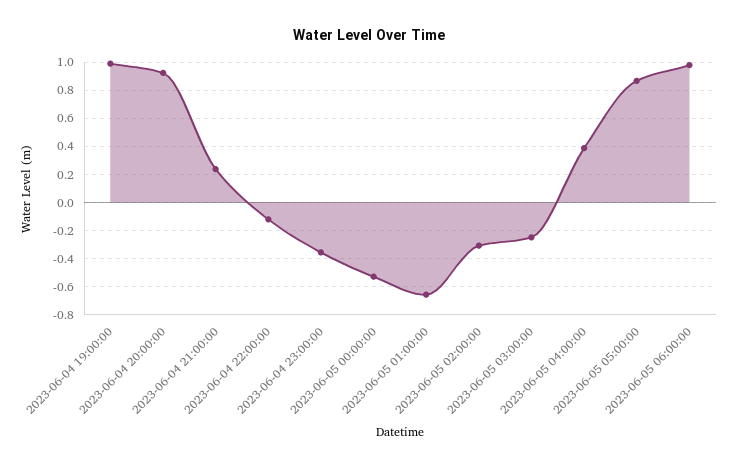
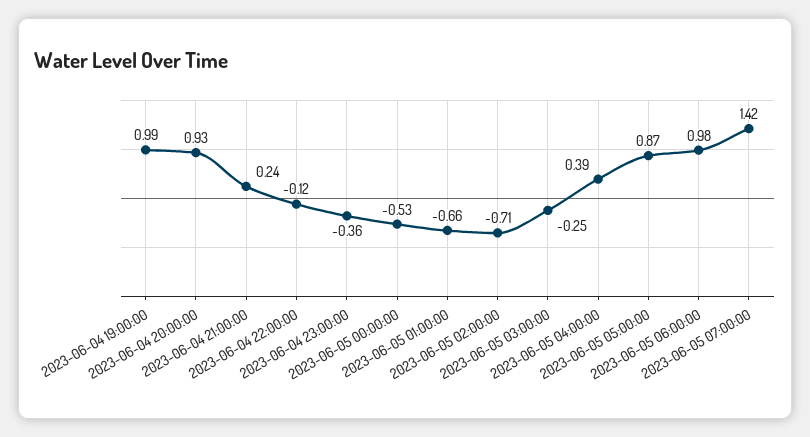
2023-06-05 02:00:00: -0.3 -> -0.71
2023-06-05 07:00:00: none -> 1.42

